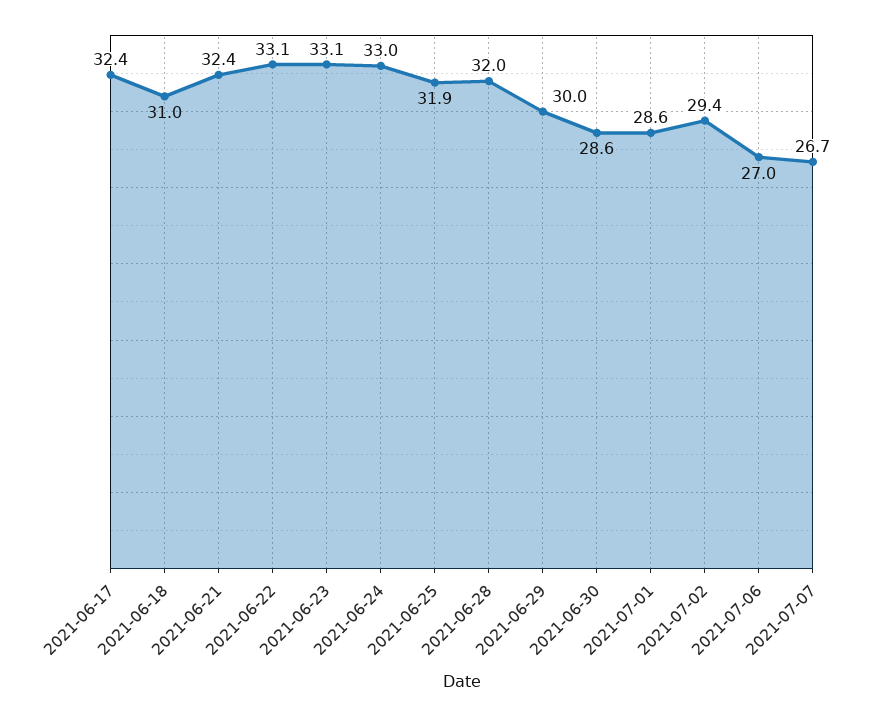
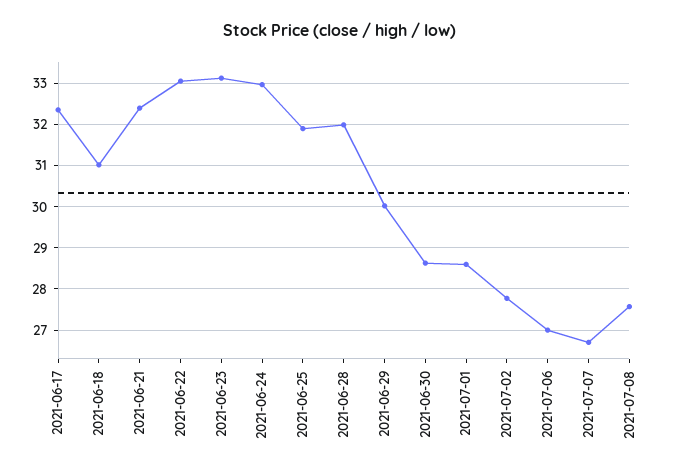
2021-07-02: 29.4 -> 27.8
2021-07-08: none -> 27.6

